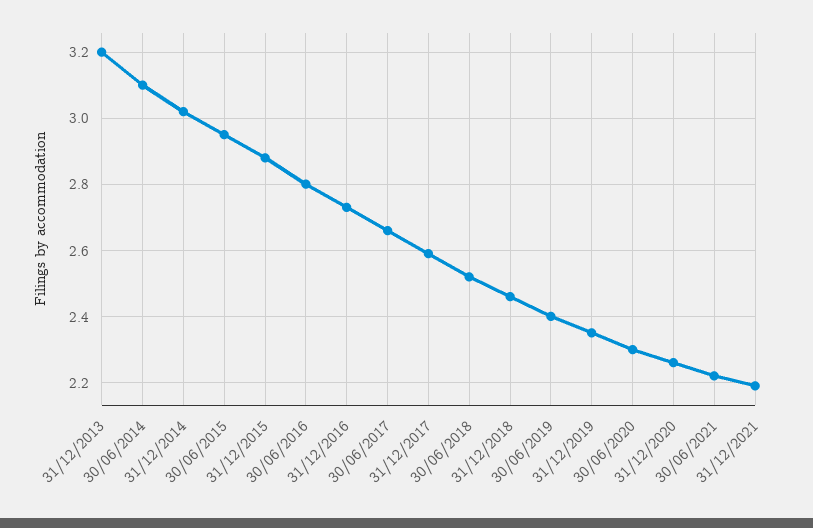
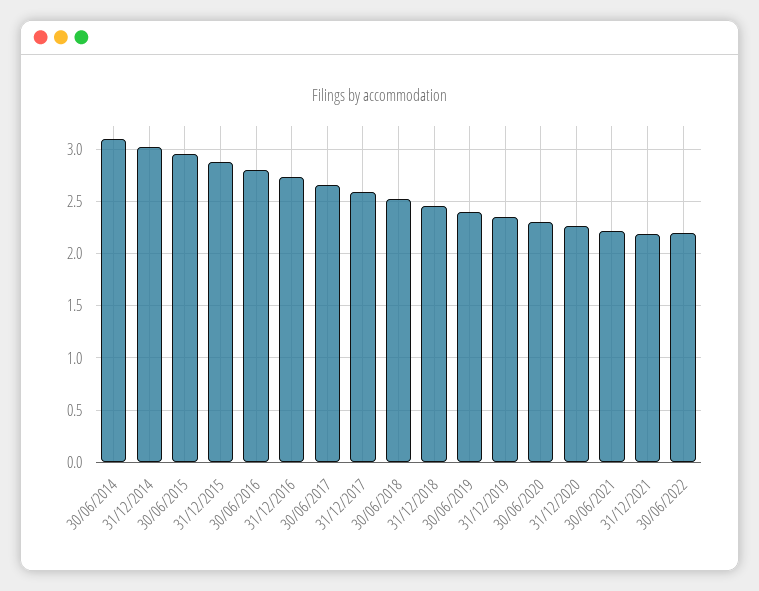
31/12/2013: 3.2 -> none
30/06/2022: none -> 2.2

